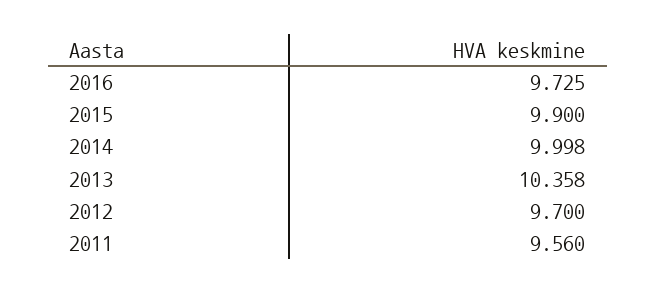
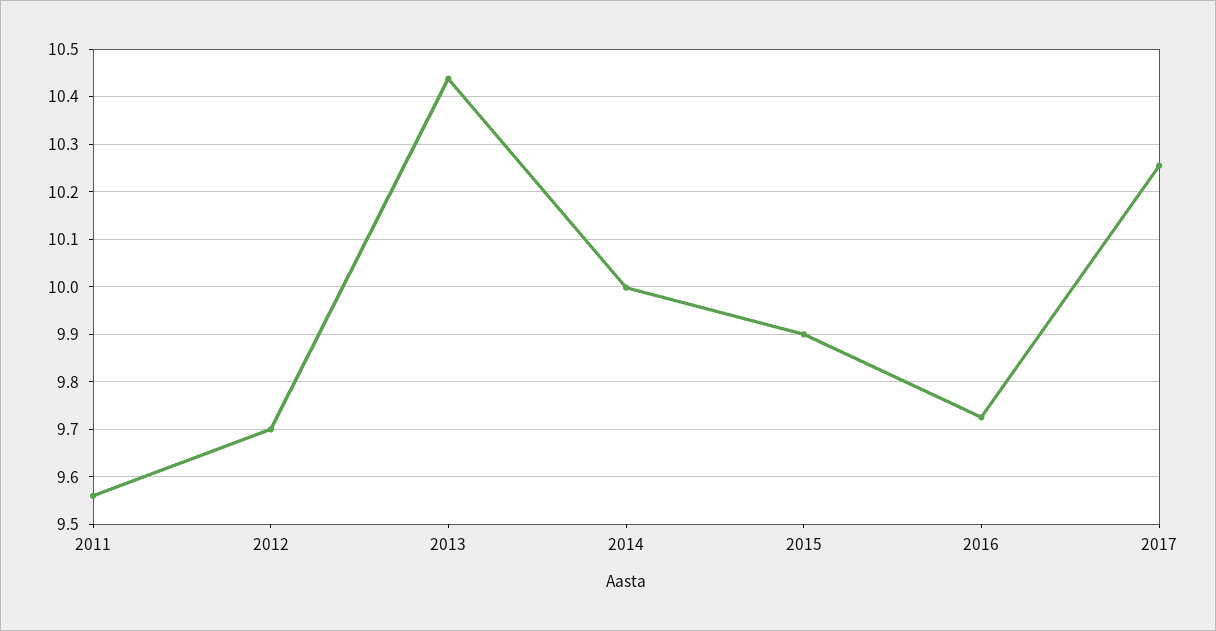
2013: 10.358 -> 10.44
2017: none -> 10.26

